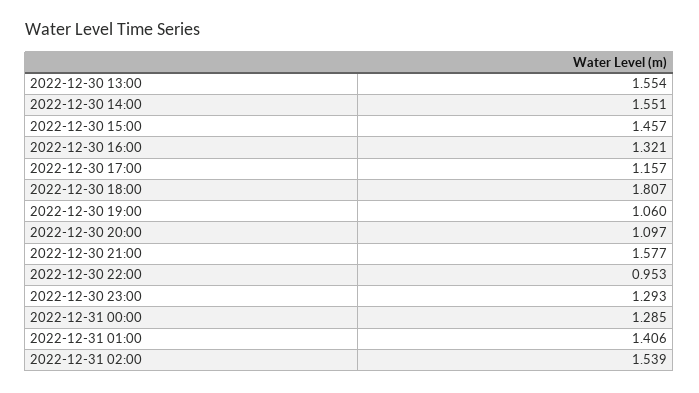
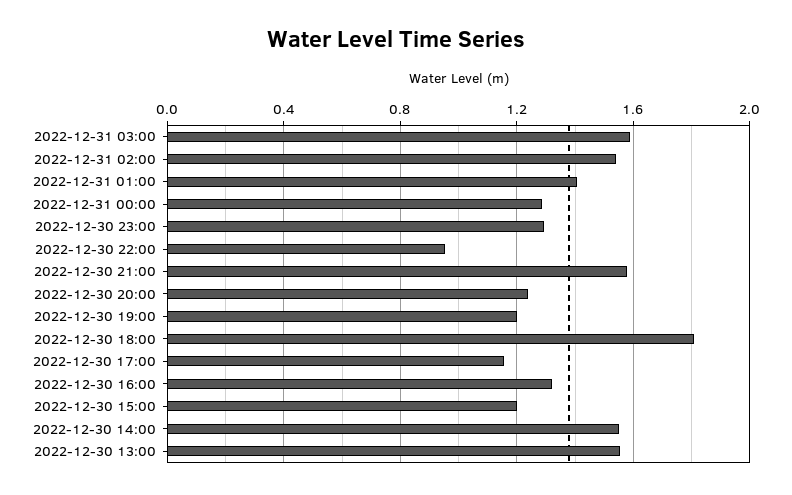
2022-12-30 15:00: 1.457 -> 1.2
2022-12-30 19:00: 1.06 -> 1.2
2022-12-30 20:00: 1.097 -> 1.25
2022-12-31 03:00: none -> 1.6

